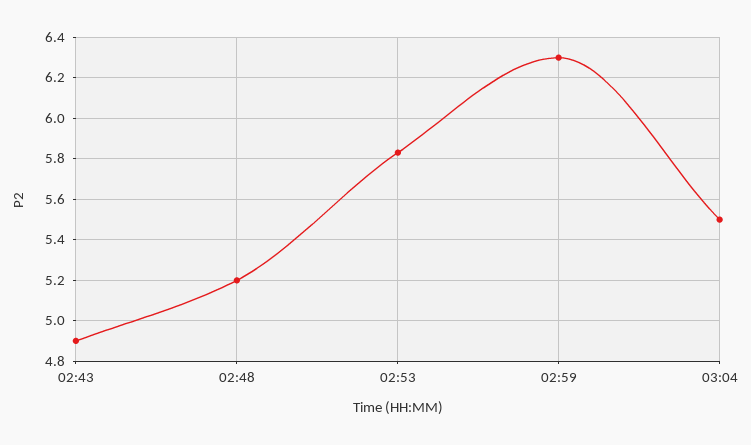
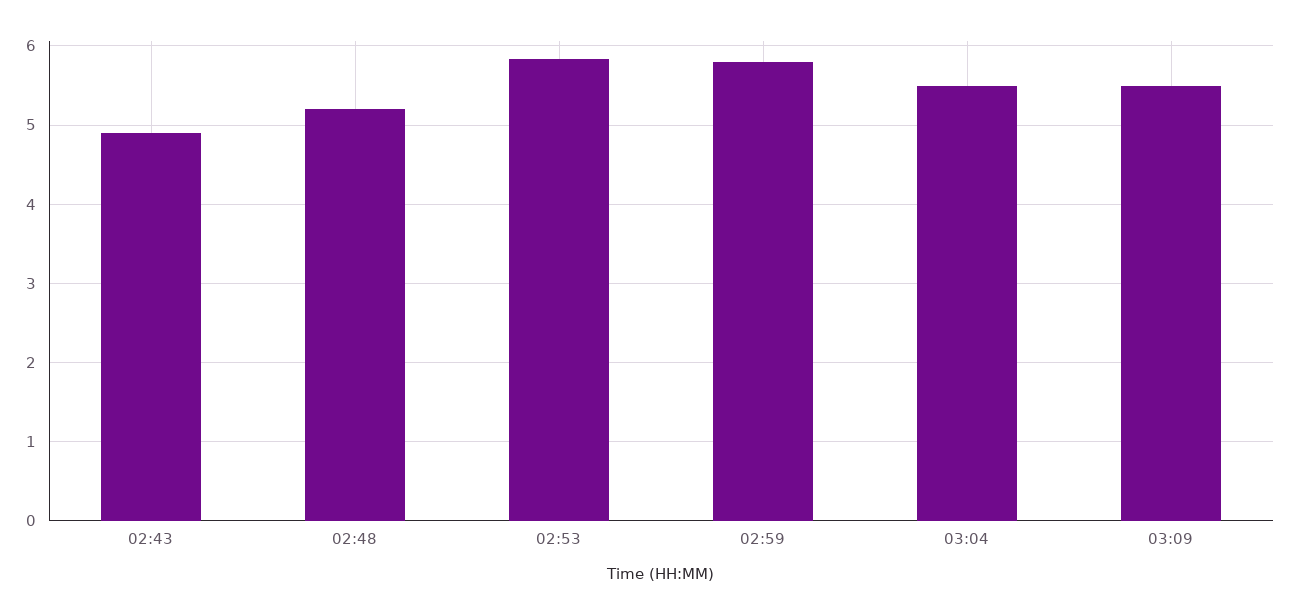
02:59: 6.3 -> 5.8
03:09: none -> 5.5

